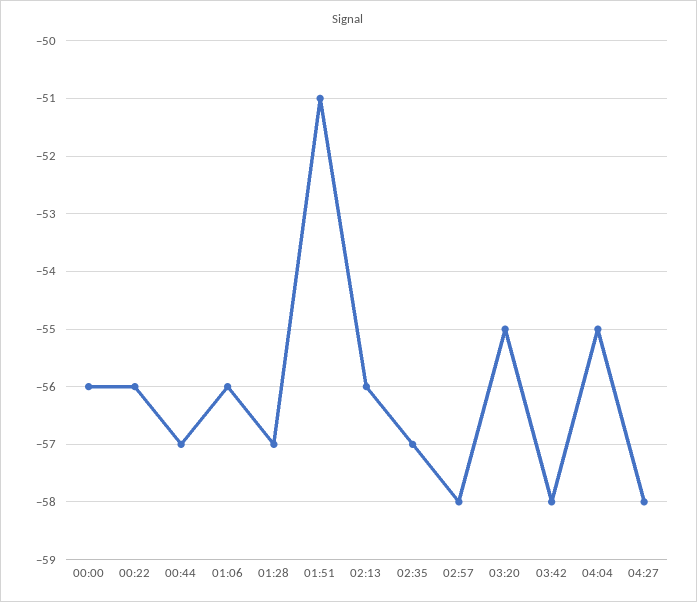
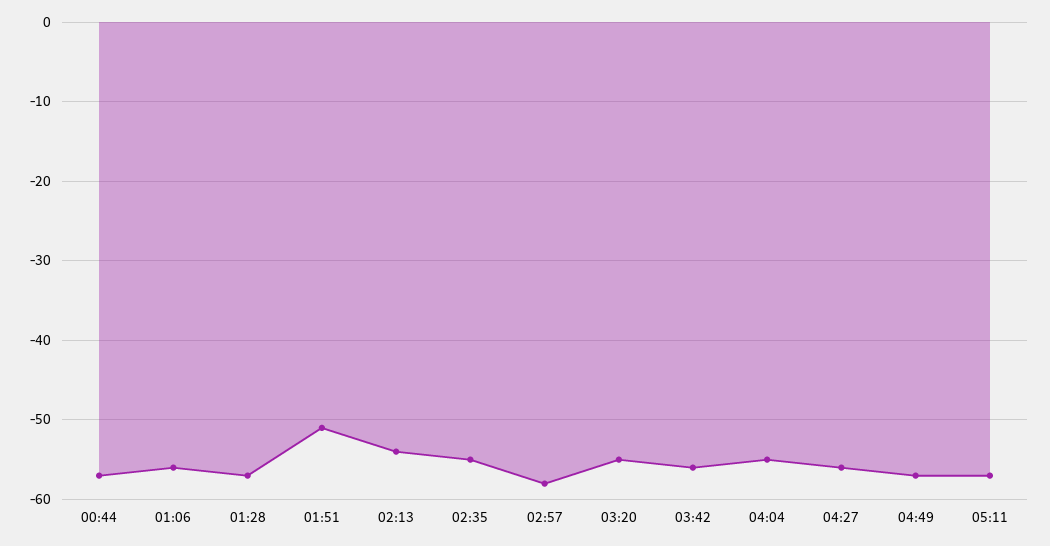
00:00: -56 -> none
00:22: -56 -> none
02:13: -56 -> -54
02:35: -57 -> -55
03:42: -58 -> -56
04:27: -58 -> -56
04:49: none -> -57
05:11: none -> -57

